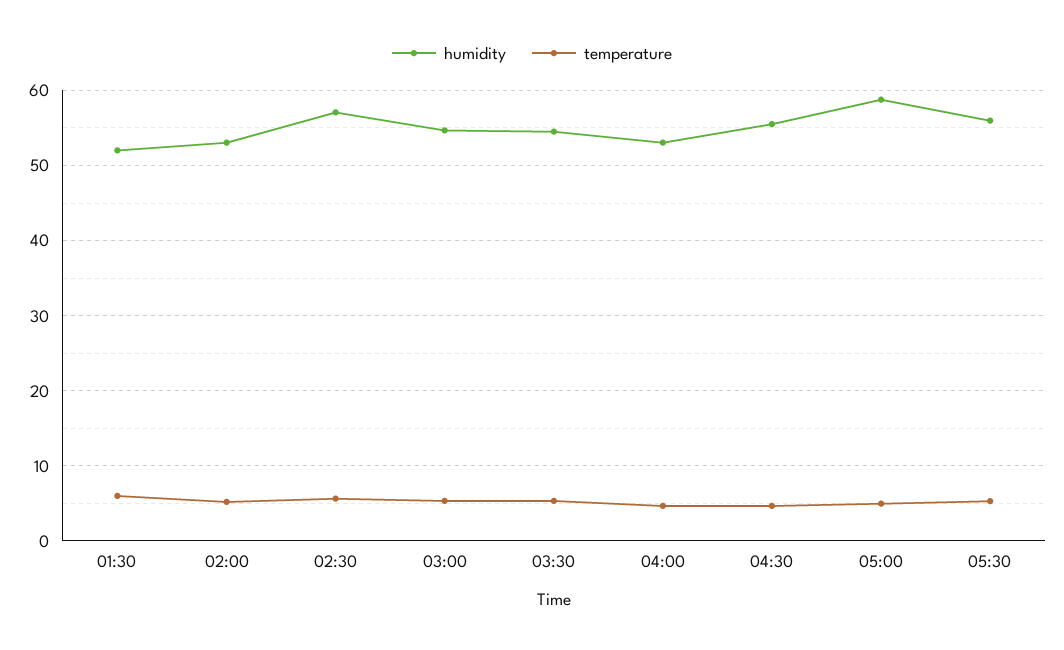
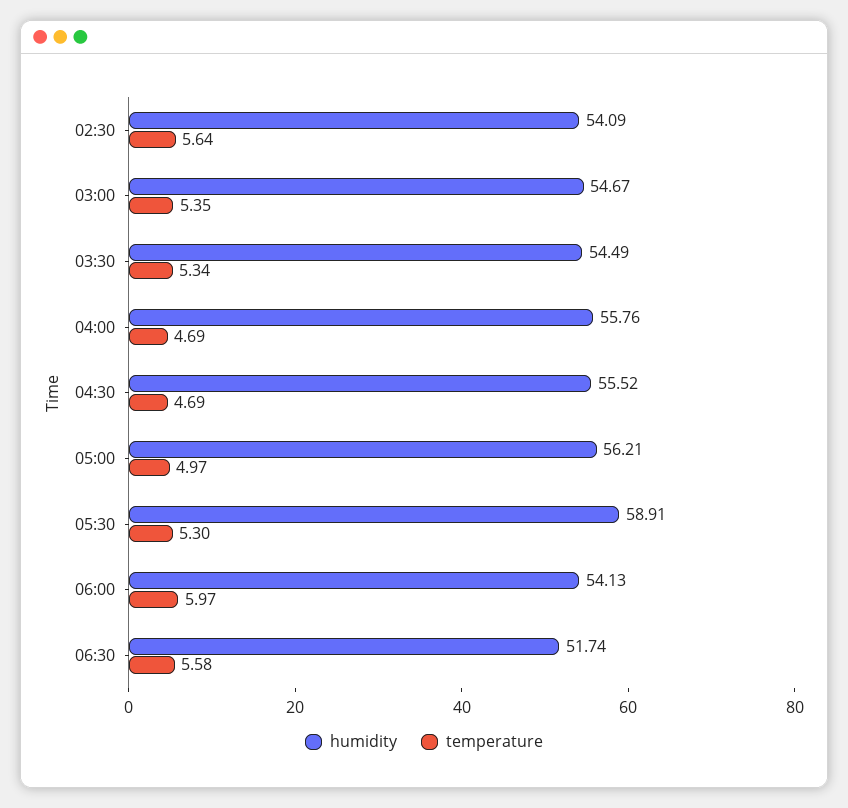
humidity, 01:30: 52 -> none
temperature, 01:30: 6 -> none
humidity, 02:00: 53 -> none
temperature, 02:00: 5 -> none
humidity, 02:30: 57 -> 54.09
humidity, 04:00: 53 -> 55.76
humidity, 05:00: 59 -> 56.21
humidity, 05:30: 56 -> 58.91
humidity, 06:00: none -> 54.13
temperature, 06:00: none -> 5.97
humidity, 06:30: none -> 51.74
temperature, 06:30: none -> 5.58

